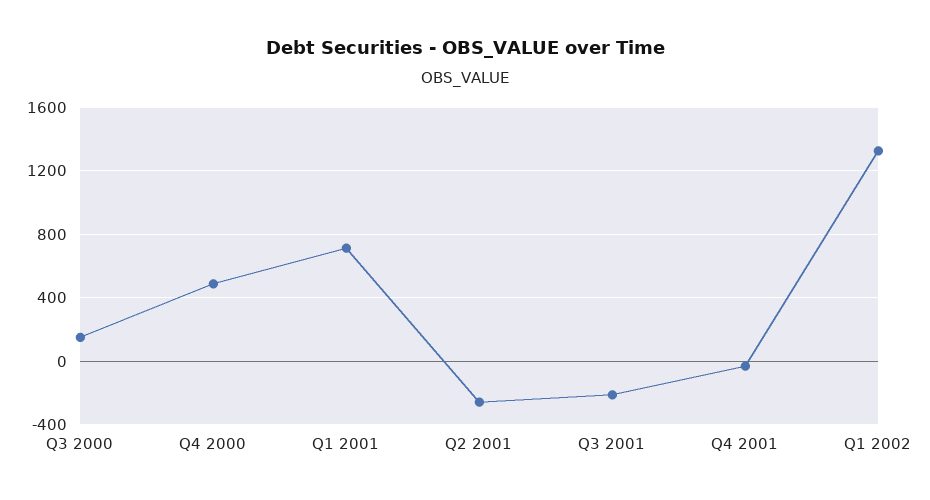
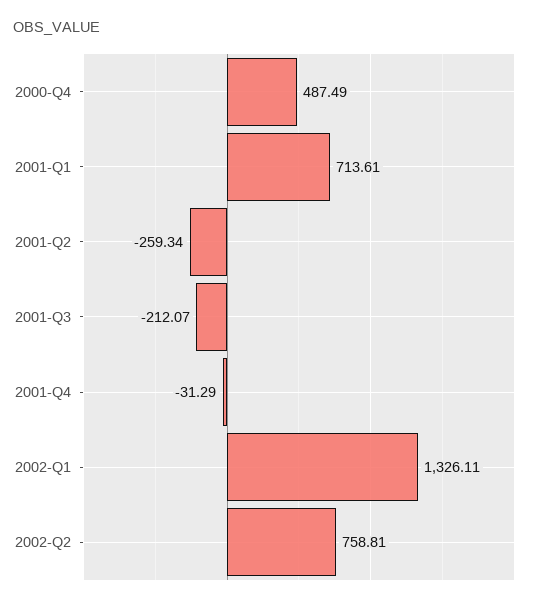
Q3 2000: 150 -> none
2002-Q2: none -> 758.81

